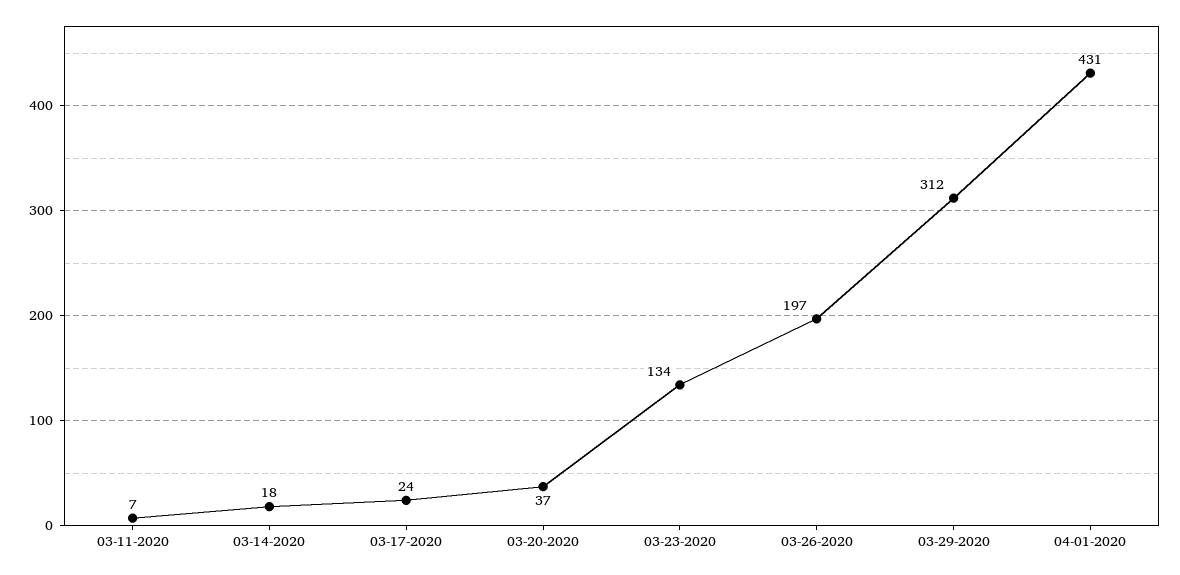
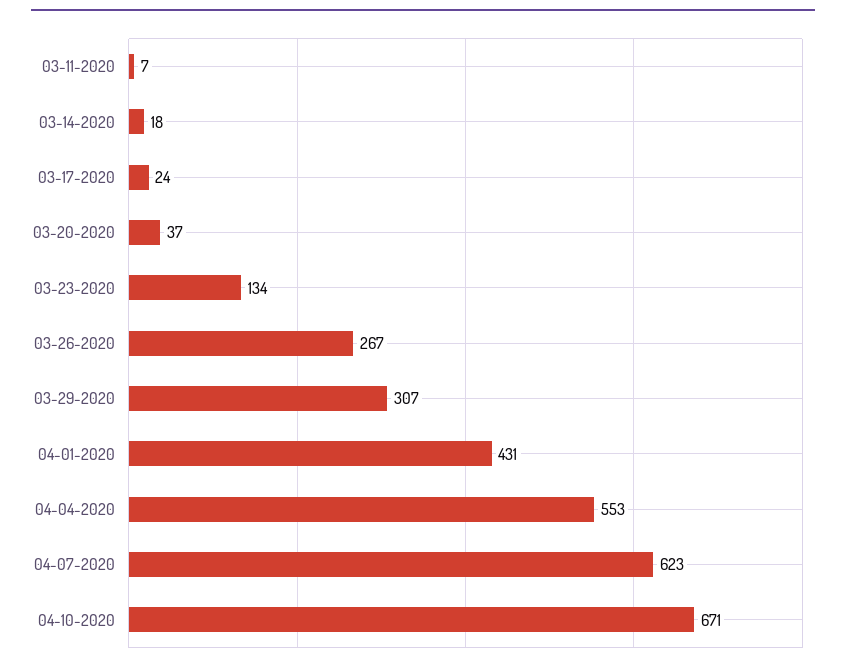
03-26-2020: 197 -> 267
03-29-2020: 312 -> 307
04-04-2020: none -> 553
04-07-2020: none -> 623
04-10-2020: none -> 671

